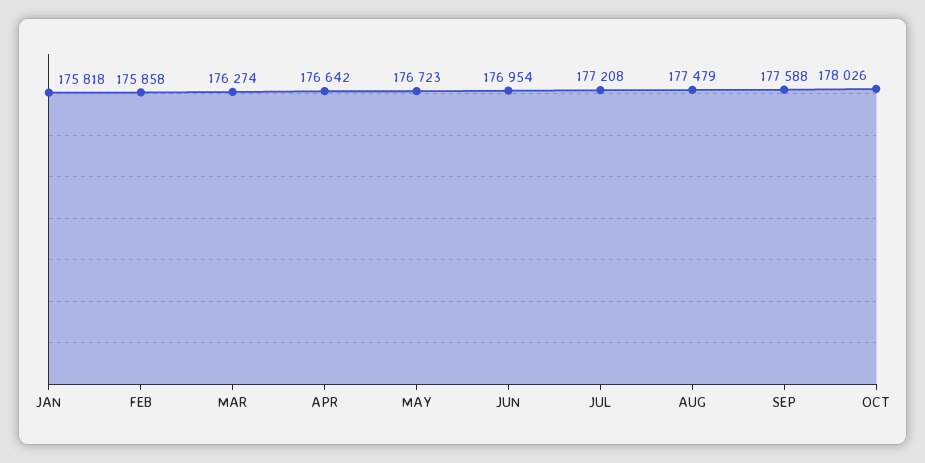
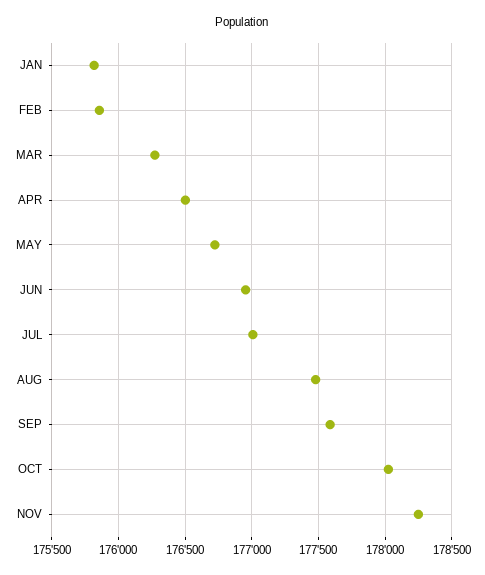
APR: 176642 -> 176500
JUL: 177208 -> 177000
NOV: none -> 178250

